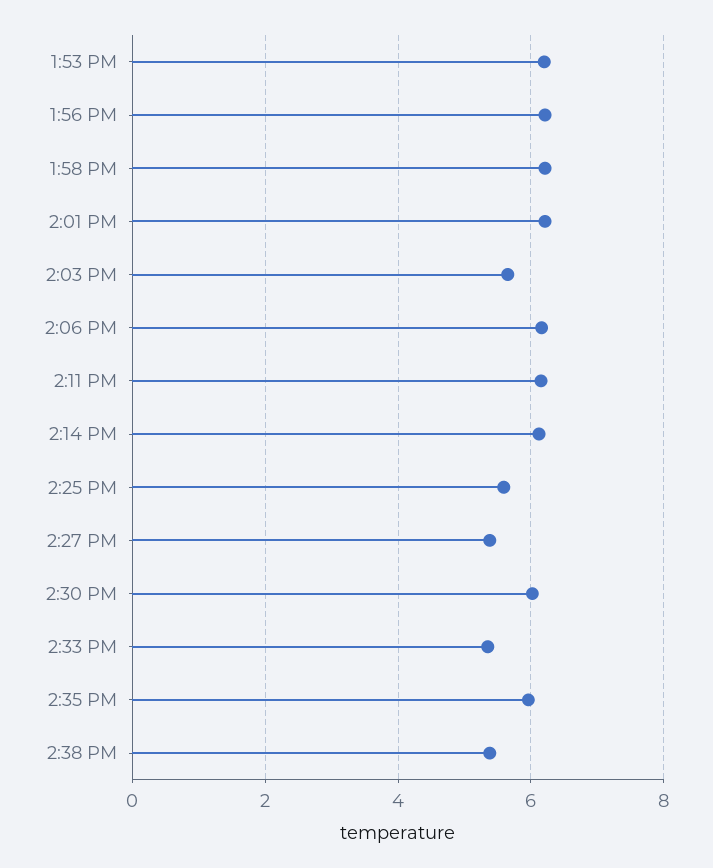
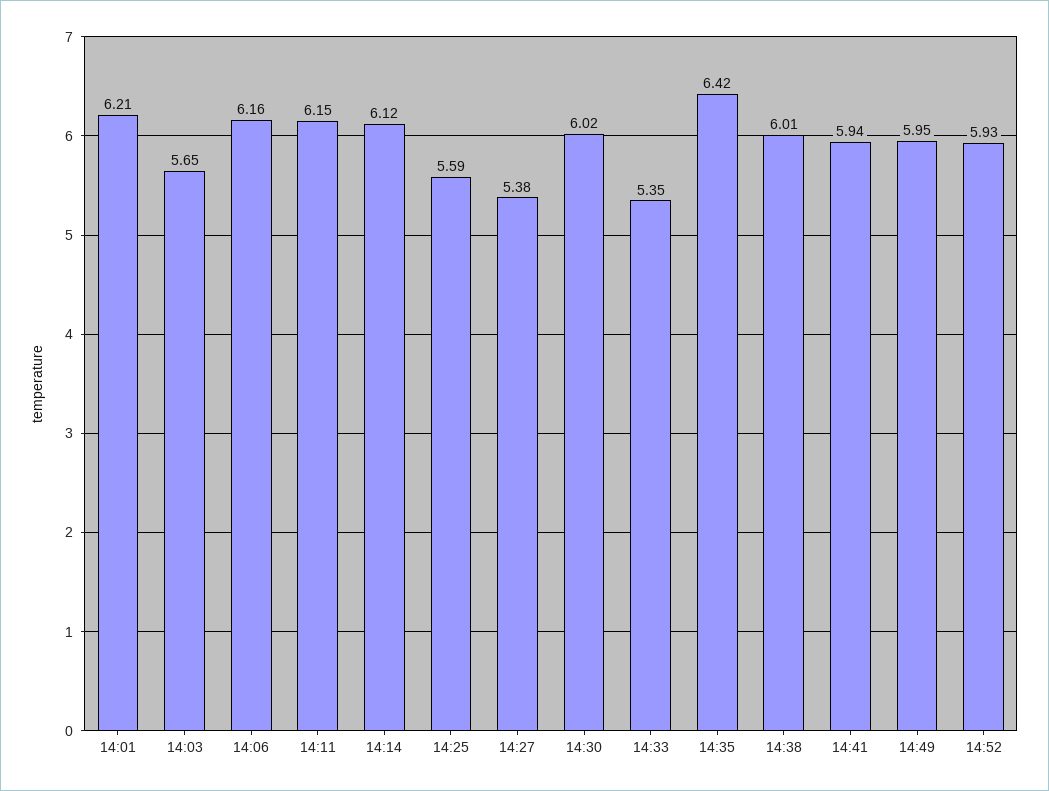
1:53 PM: 6.2 -> none
1:56 PM: 6.2 -> none
1:58 PM: 6.2 -> none
2:35 PM: 6 -> 6.42
2:38 PM: 5.4 -> 6.01
14:41: none -> 5.94
14:49: none -> 5.95
14:52: none -> 5.93

